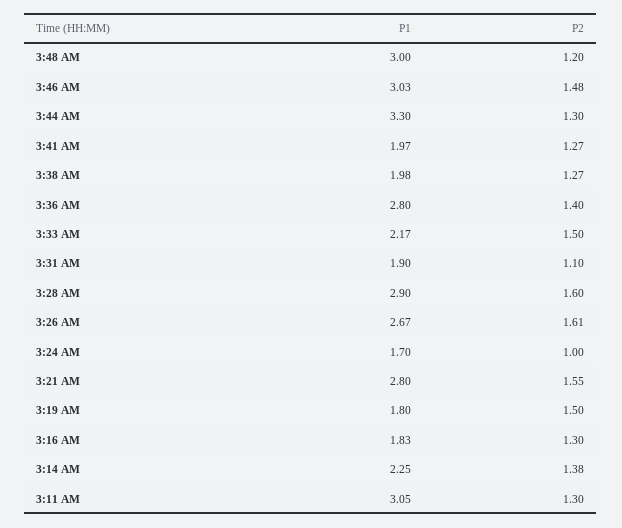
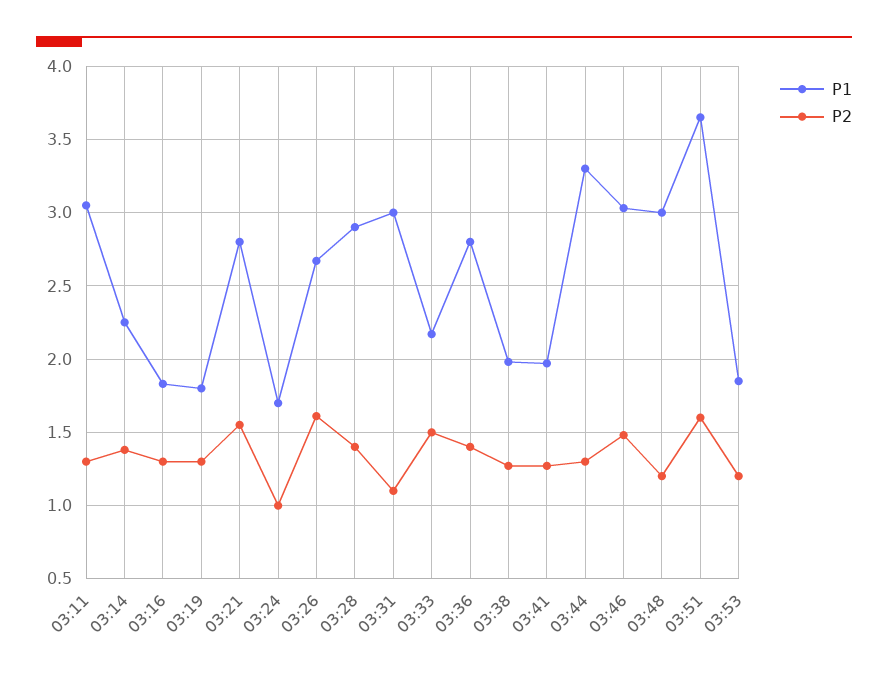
P1, 3:31 AM: 1.9 -> 3
P2, 3:28 AM: 1.6 -> 1.4
P2, 3:19 AM: 1.5 -> 1.3
P1, 03:51: none -> 3.65
P2, 03:51: none -> 1.6
P1, 03:53: none -> 1.85
P2, 03:53: none -> 1.2

